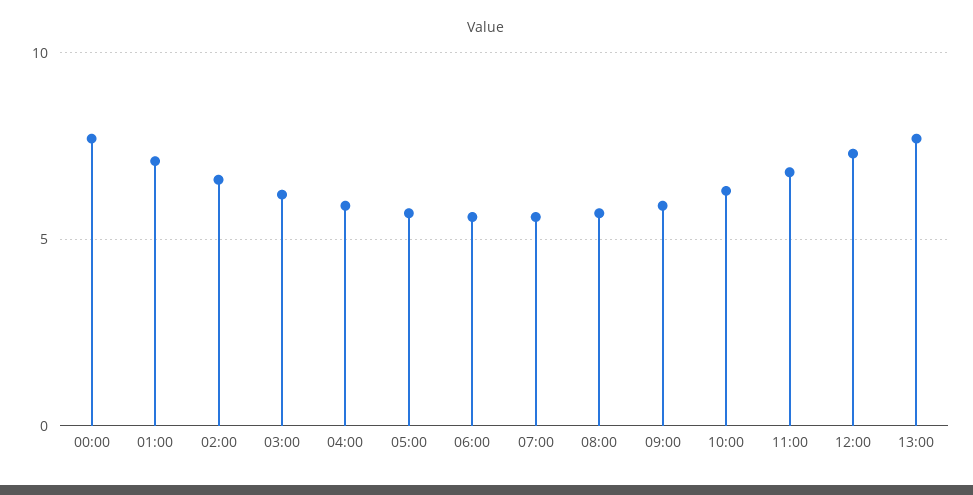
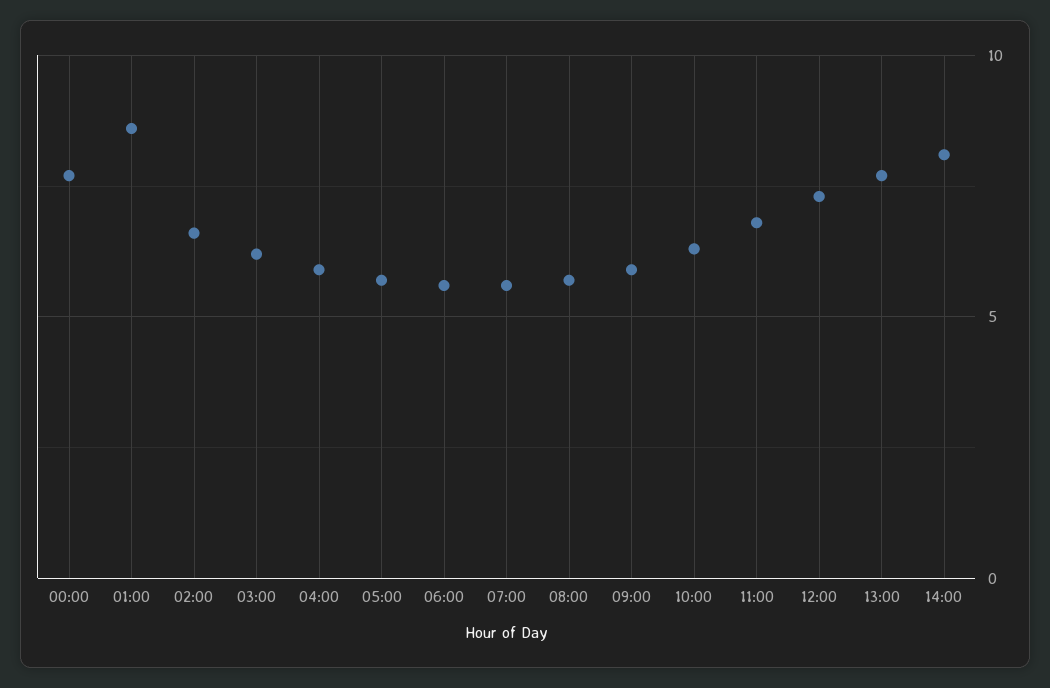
01:00: 7 -> 8.5
14:00: none -> 8

